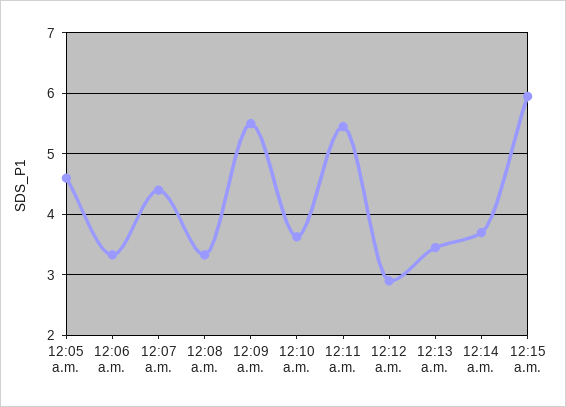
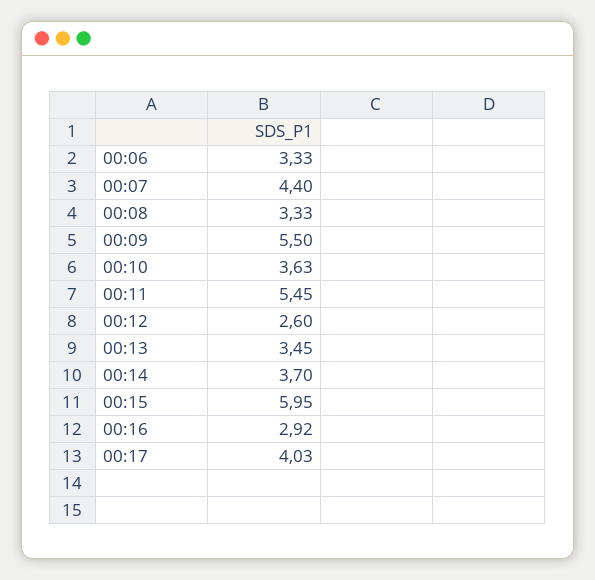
12:05 a.m.: 4.6 -> none
12:12 a.m.: 2.9 -> 2.6
00:16: none -> 2.92
00:17: none -> 4.03

